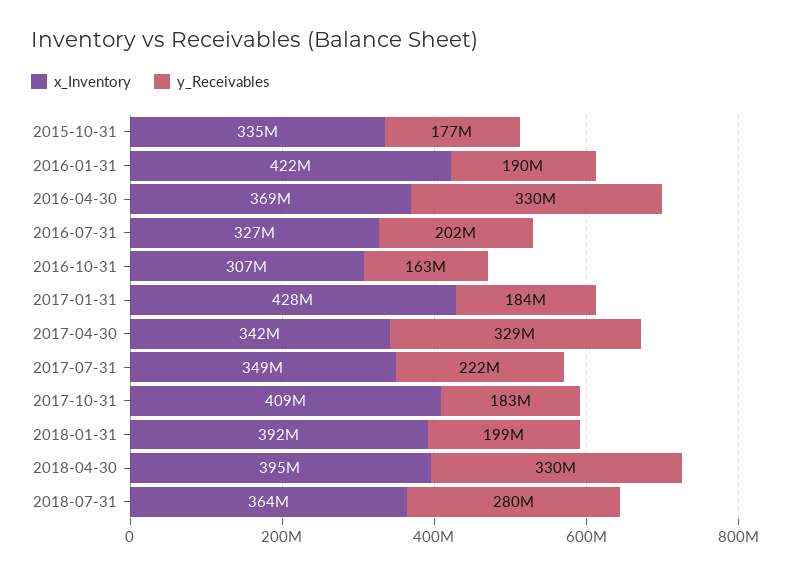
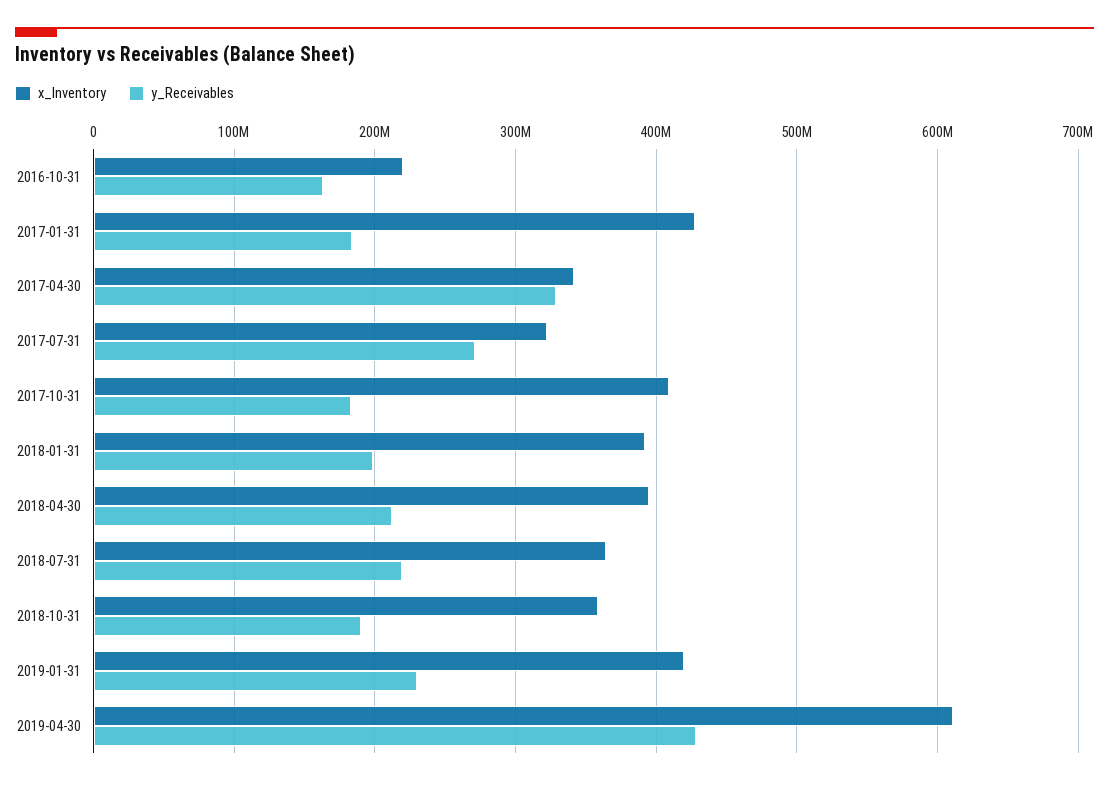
x_Inventory, 2015-10-31: 335000000 -> none
y_Receivables, 2015-10-31: 177000000 -> none
x_Inventory, 2016-01-31: 422000000 -> none
y_Receivables, 2016-01-31: 190000000 -> none
x_Inventory, 2016-04-30: 369000000 -> none
y_Receivables, 2016-04-30: 330000000 -> none
x_Inventory, 2016-07-31: 327000000 -> none
y_Receivables, 2016-07-31: 202000000 -> none
x_Inventory, 2016-10-31: 307000000 -> 220000000
x_Inventory, 2017-07-31: 349000000 -> 320000000
y_Receivables, 2017-07-31: 222000000 -> 270000000
y_Receivables, 2018-04-30: 330000000 -> 210000000
y_Receivables, 2018-07-31: 280000000 -> 220000000
x_Inventory, 2018-10-31: none -> 360000000
y_Receivables, 2018-10-31: none -> 190000000
x_Inventory, 2019-01-31: none -> 420000000
y_Receivables, 2019-01-31: none -> 230000000
x_Inventory, 2019-04-30: none -> 610000000
y_Receivables, 2019-04-30: none -> 430000000

